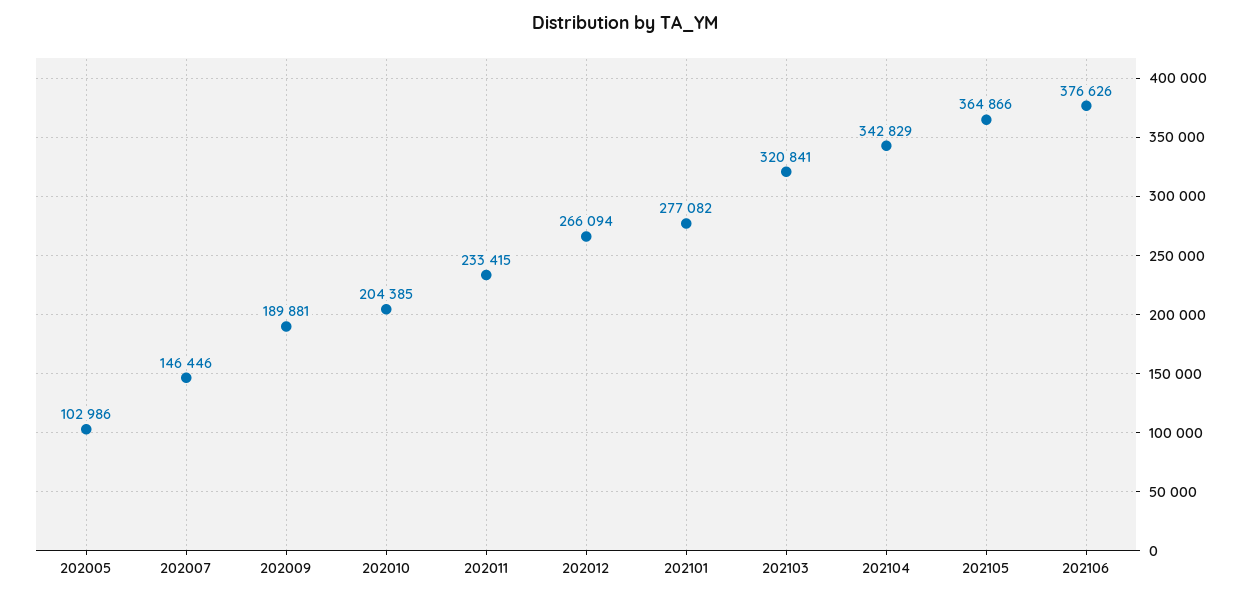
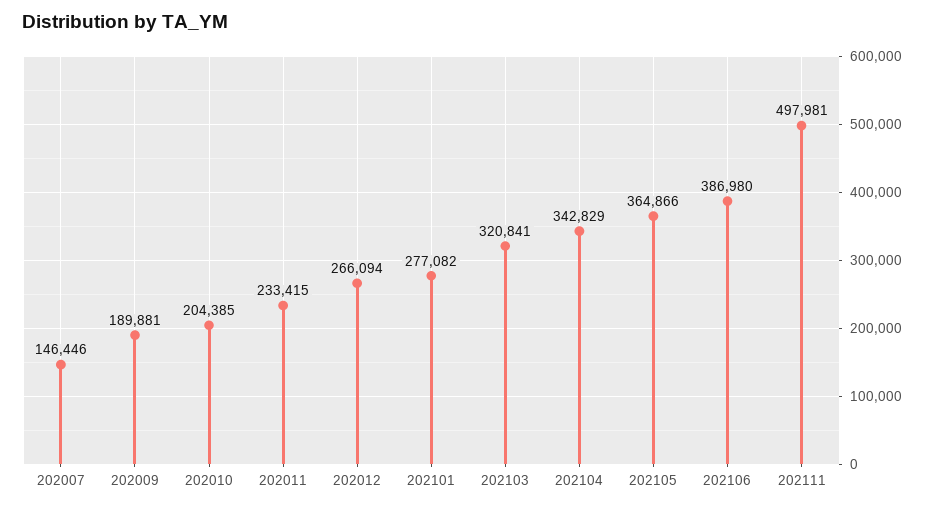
202005: 102986 -> none
202106: 376626 -> 386980
202111: none -> 497981

